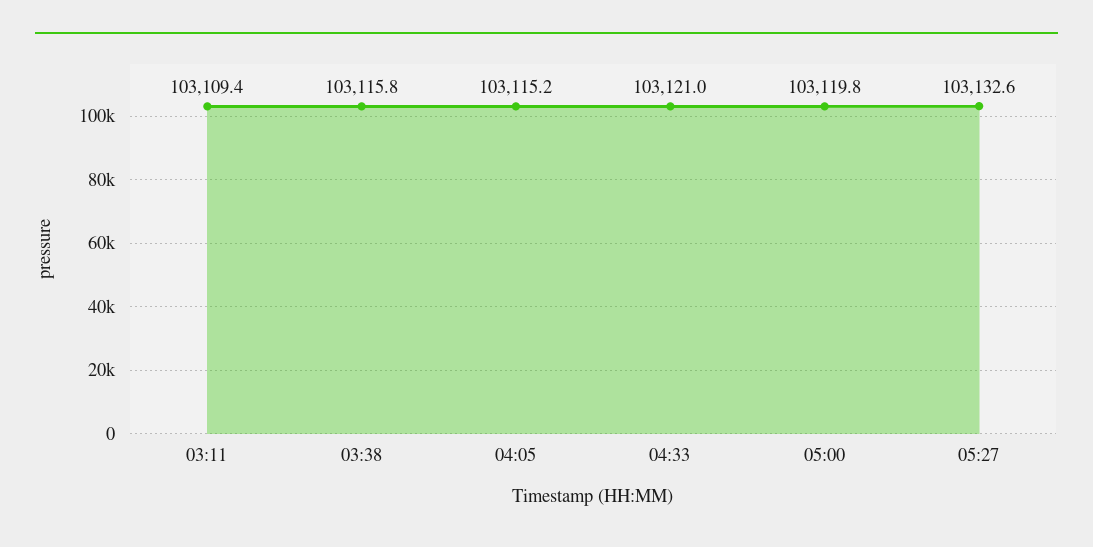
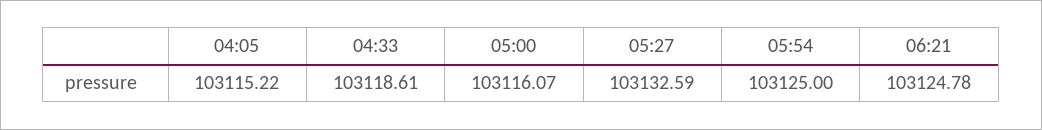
03:11: 103109.4 -> none
03:38: 103115.8 -> none
04:33: 103121 -> 103118.61
05:00: 103119.8 -> 103116.07
05:54: none -> 103125
06:21: none -> 103124.78

